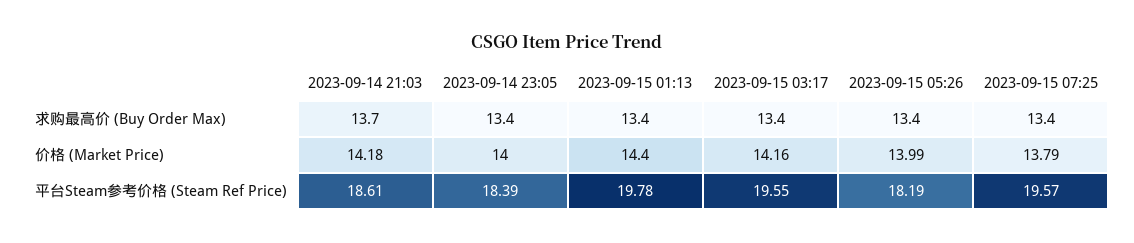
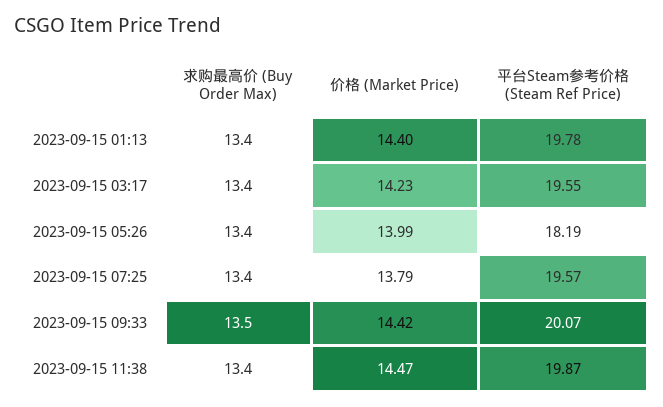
2023-09-14 21:03, 求购最高价 (Buy Order Max): 13.7 -> none
2023-09-14 23:05, 求购最高价 (Buy Order Max): 13.4 -> none
2023-09-14 21:03, 价格 (Market Price): 14.18 -> none
2023-09-14 23:05, 价格 (Market Price): 14 -> none
2023-09-15 03:17, 价格 (Market Price): 14.16 -> 14.23
2023-09-14 21:03, 平台Steam参考价格 (Steam Ref Price): 18.61 -> none
2023-09-14 23:05, 平台Steam参考价格 (Steam Ref Price): 18.39 -> none
2023-09-15 09:33, 求购最高价 (Buy Order Max): none -> 13.5
2023-09-15 09:33, 价格 (Market Price): none -> 14.42
2023-09-15 09:33, 平台Steam参考价格 (Steam Ref Price): none -> 20.07
2023-09-15 11:38, 求购最高价 (Buy Order Max): none -> 13.4
2023-09-15 11:38, 价格 (Market Price): none -> 14.47
2023-09-15 11:38, 平台Steam参考价格 (Steam Ref Price): none -> 19.87

